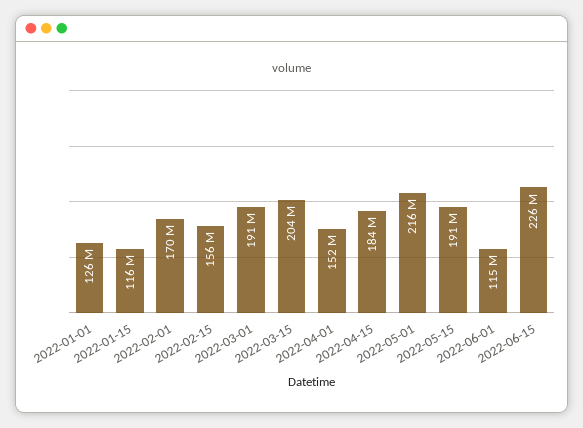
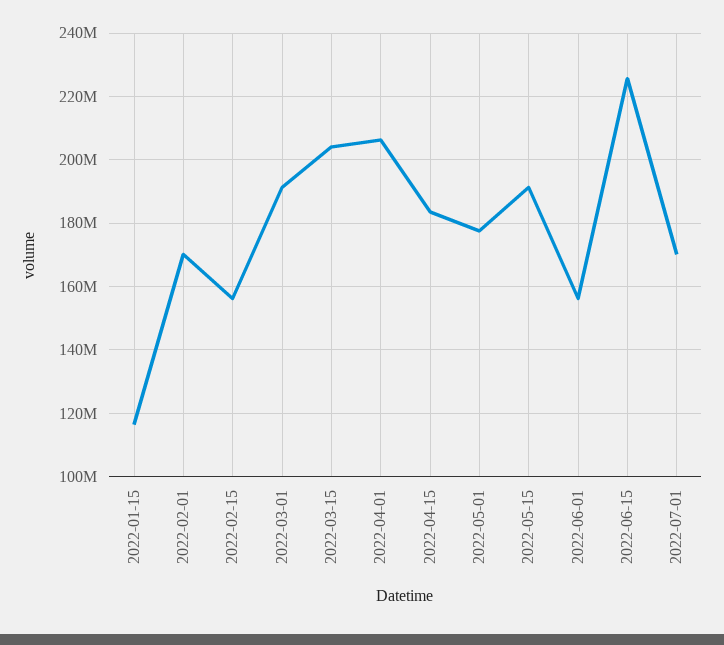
2022-01-01: 126000000 -> none
2022-04-01: 152000000 -> 206000000
2022-05-01: 216000000 -> 178000000
2022-06-01: 115000000 -> 156000000
2022-07-01: none -> 170000000

